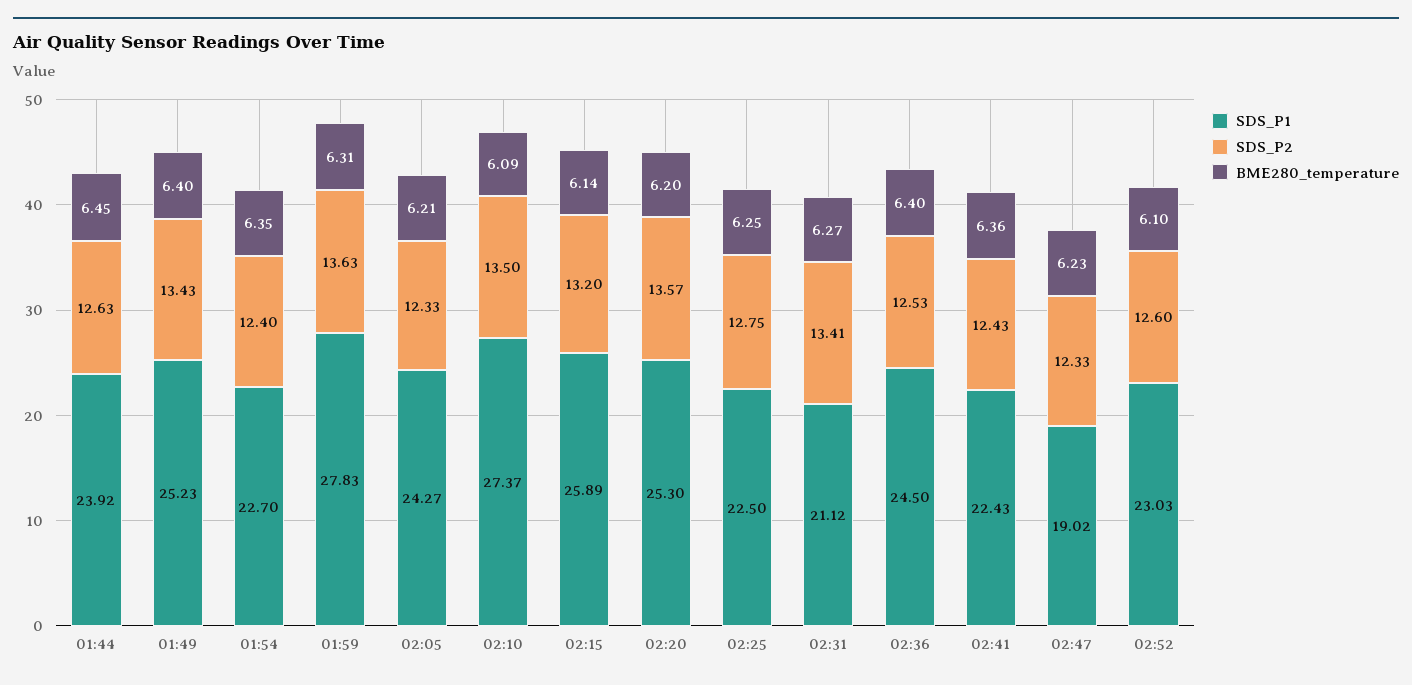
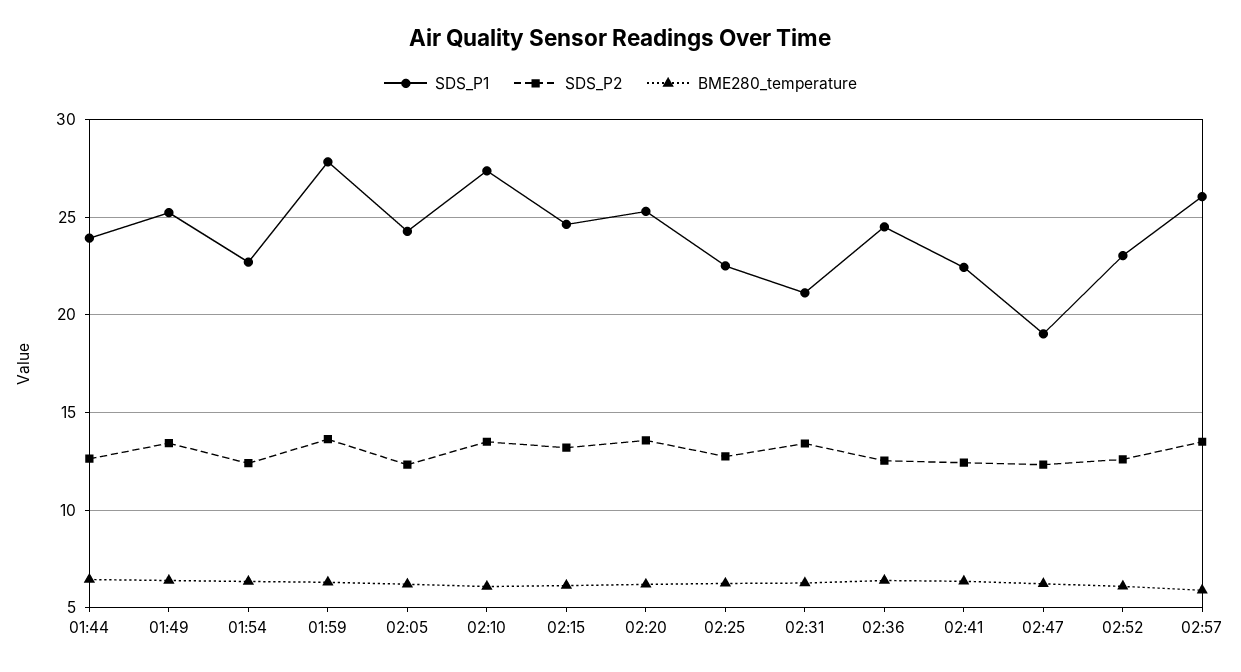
SDS_P1, 02:15: 25.89 -> 24.5
SDS_P1, 02:57: none -> 26
SDS_P2, 02:57: none -> 13.5
BME280_temperature, 02:57: none -> 6

